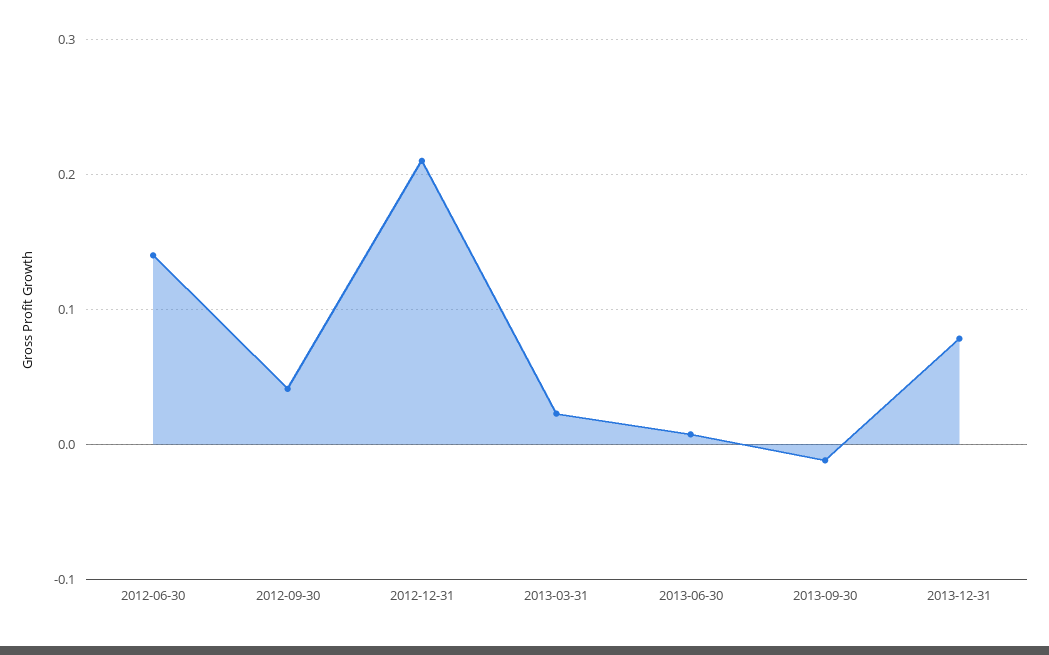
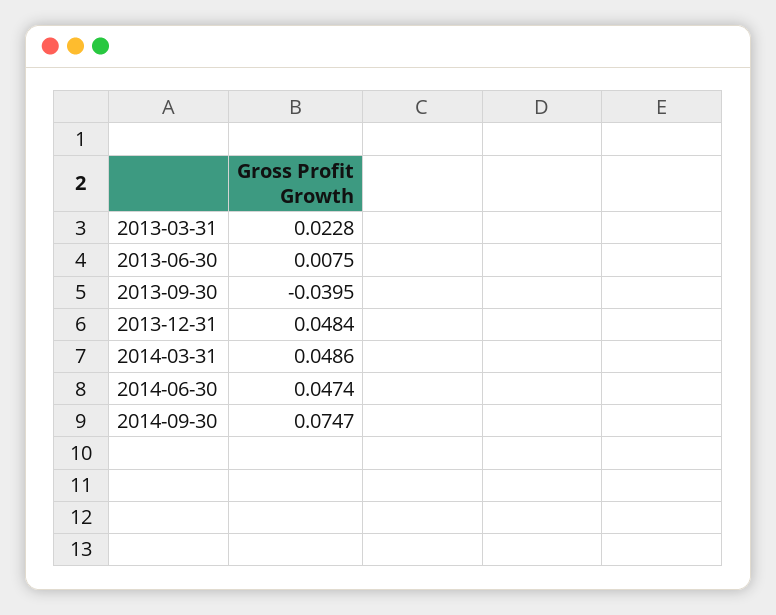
2012-06-30: 0.14 -> none
2012-09-30: 0.04 -> none
2012-12-31: 0.21 -> none
2013-09-30: -0.01 -> -0.0395
2013-12-31: 0.08 -> 0.0484
2014-03-31: none -> 0.0486
2014-06-30: none -> 0.0474
2014-09-30: none -> 0.0747

